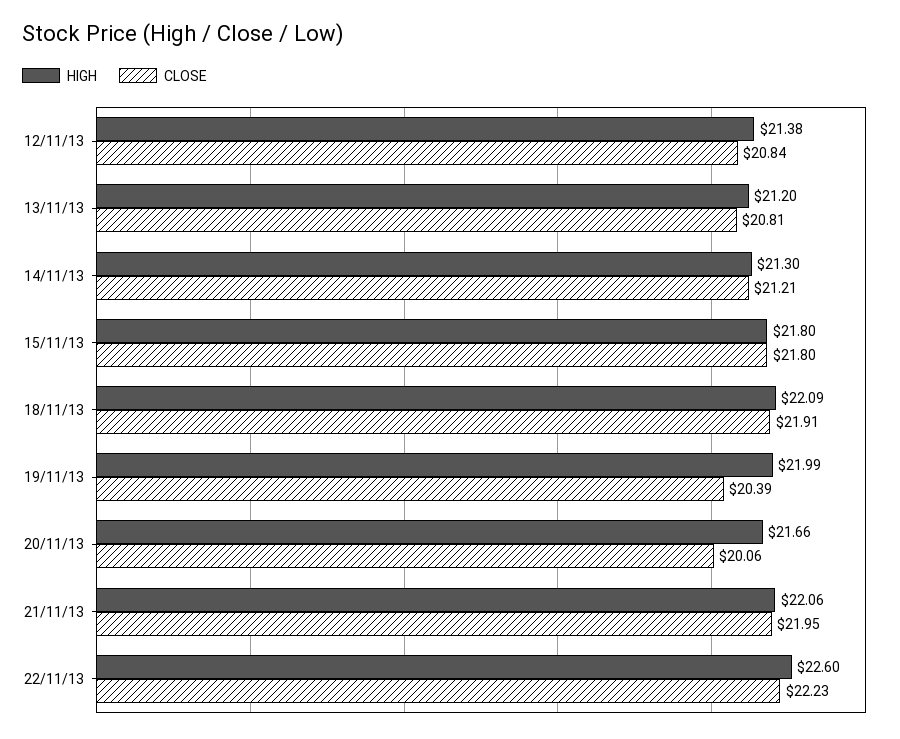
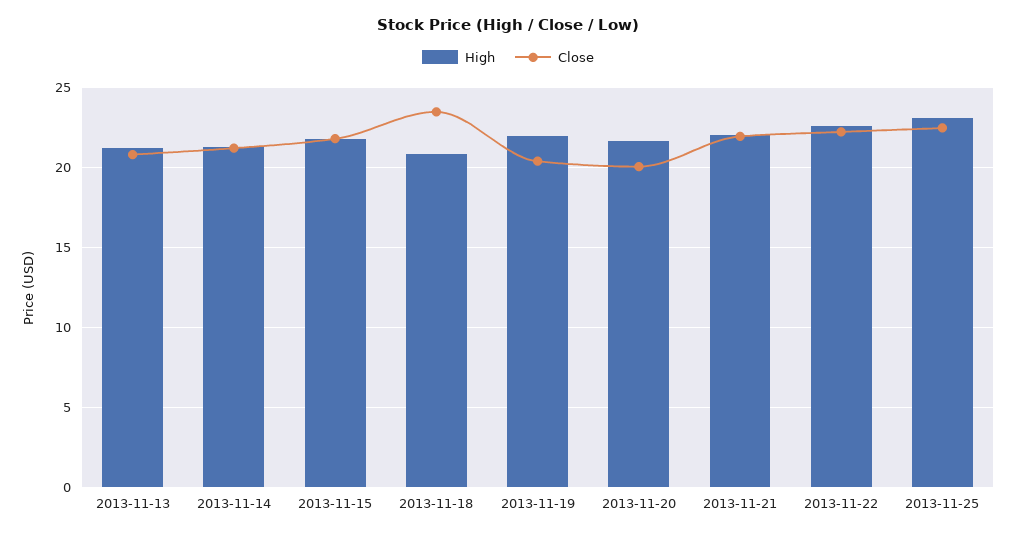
HIGH, 12/11/13: 21.38 -> none
CLOSE, 12/11/13: 20.84 -> none
HIGH, 18/11/13: 22.09 -> 21
CLOSE, 18/11/13: 21.91 -> 23.5
HIGH, 2013-11-25: none -> 23
CLOSE, 2013-11-25: none -> 22.5

